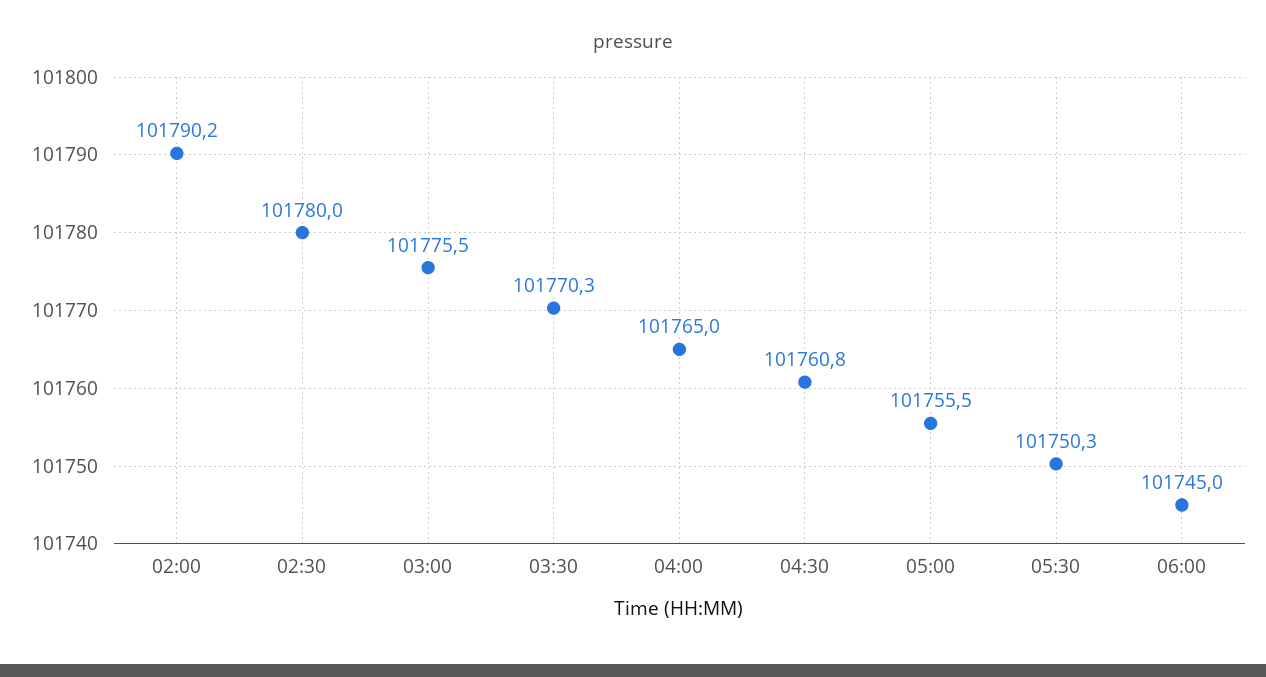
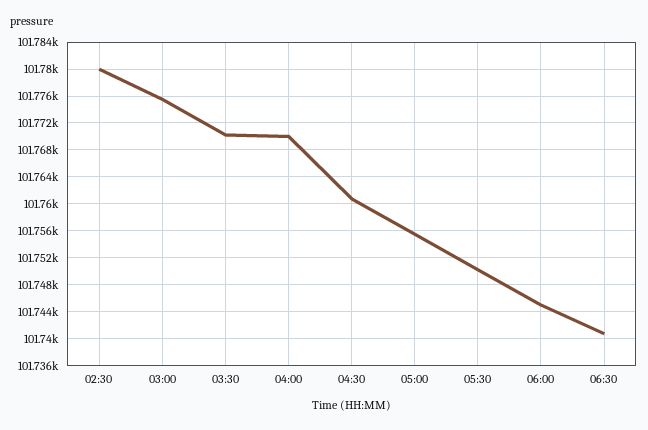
02:00: 101790.2 -> none
04:00: 101765 -> 101770
06:30: none -> 101741

